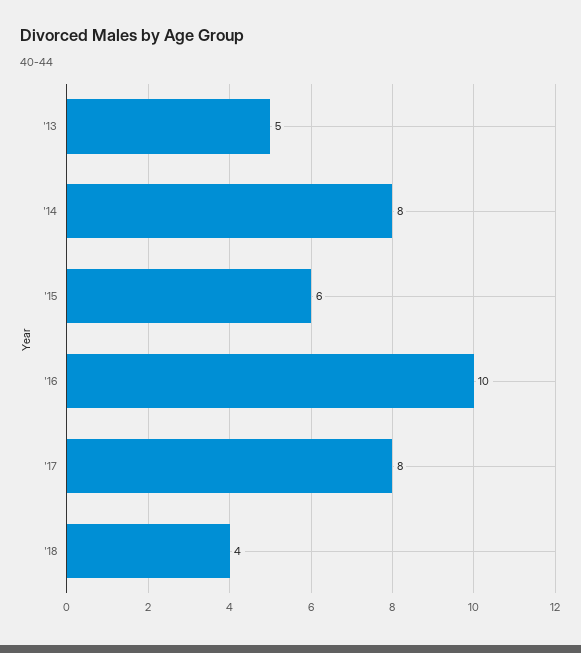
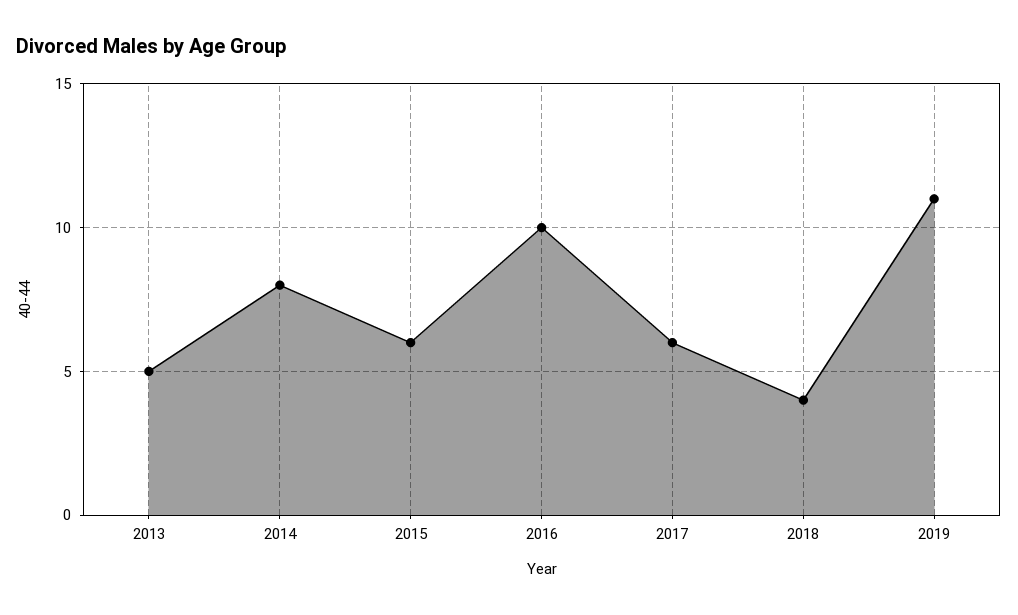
'17: 8 -> 6
2019: none -> 11

